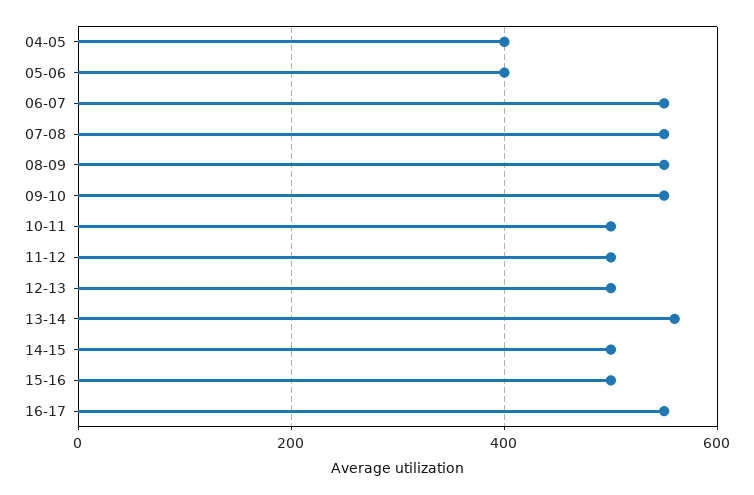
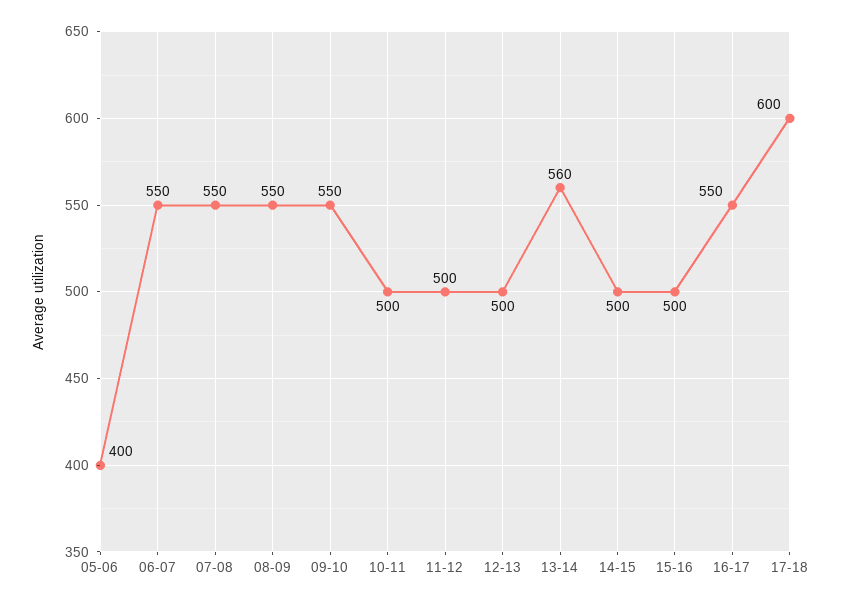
04-05: 400 -> none
17-18: none -> 600

